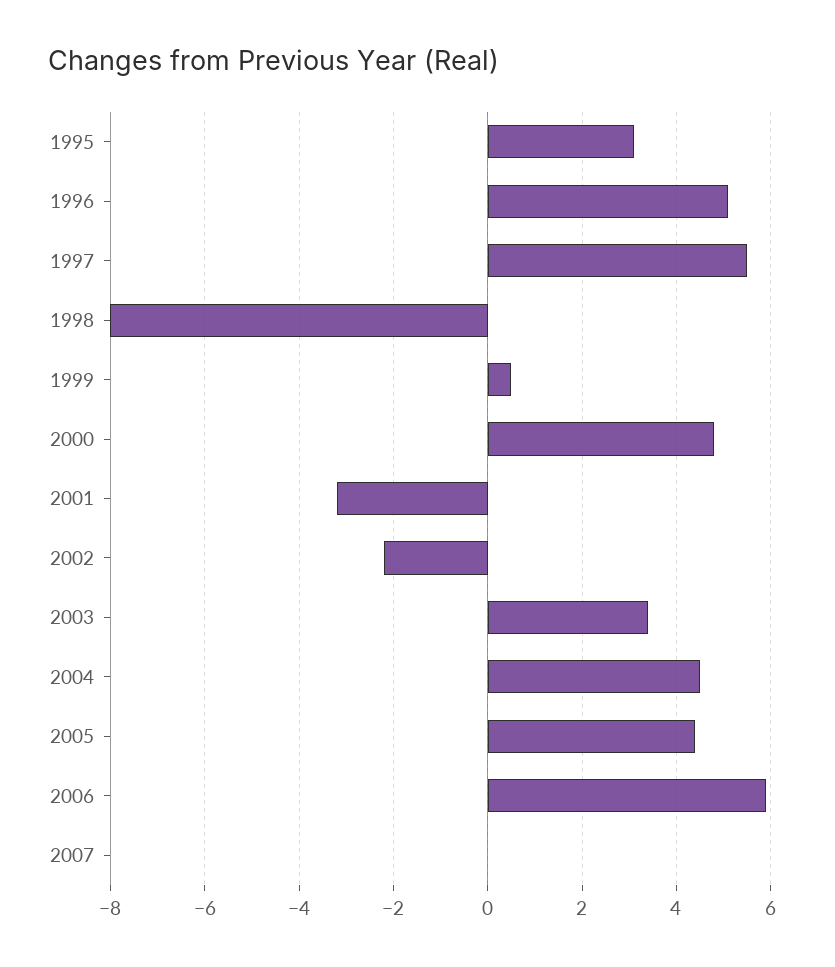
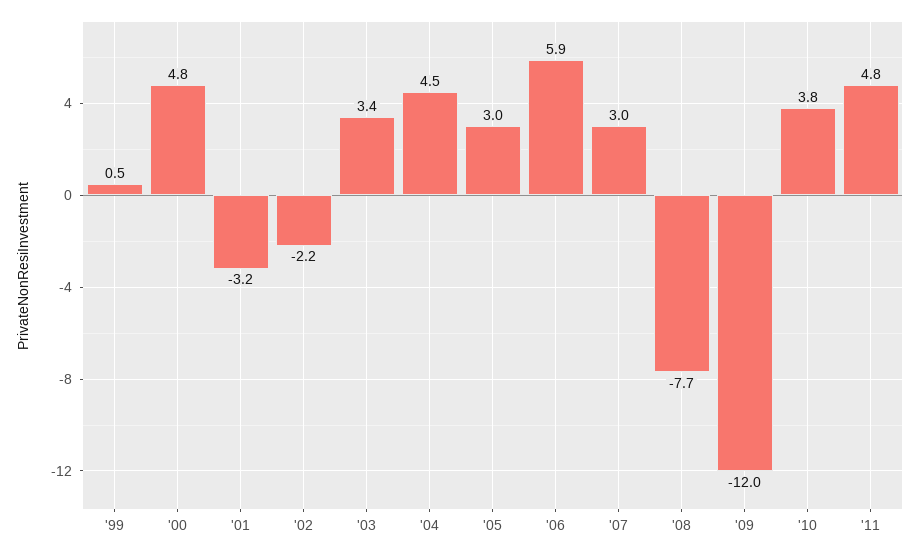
1995: 3 -> none
1996: 5 -> none
1997: 5.5 -> none
1998: -8 -> none
2005: 4.5 -> 3
2007: 0 -> 3
'08: none -> -7.7
'09: none -> -12
'10: none -> 3.8
'11: none -> 4.8

